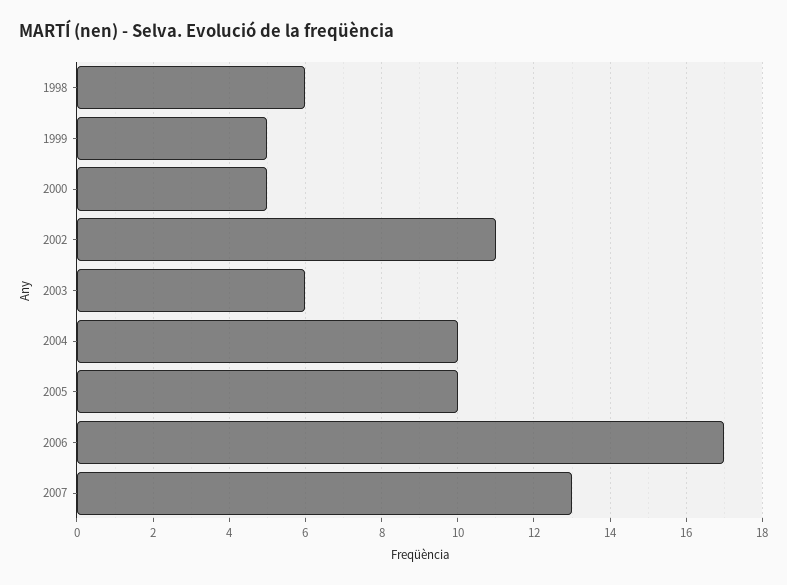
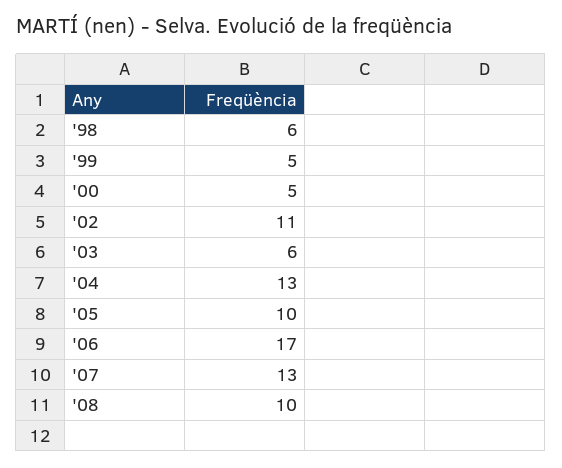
2004: 10 -> 13
'08: none -> 10

